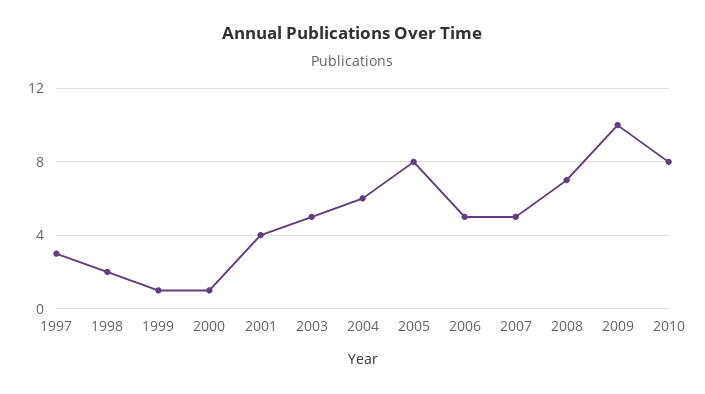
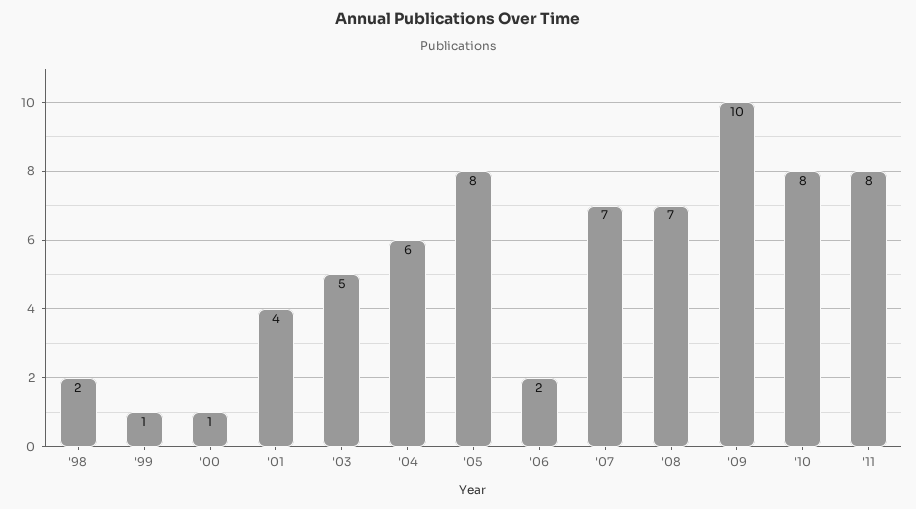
1997: 3 -> none
2006: 5 -> 2
2007: 5 -> 7
'11: none -> 8

